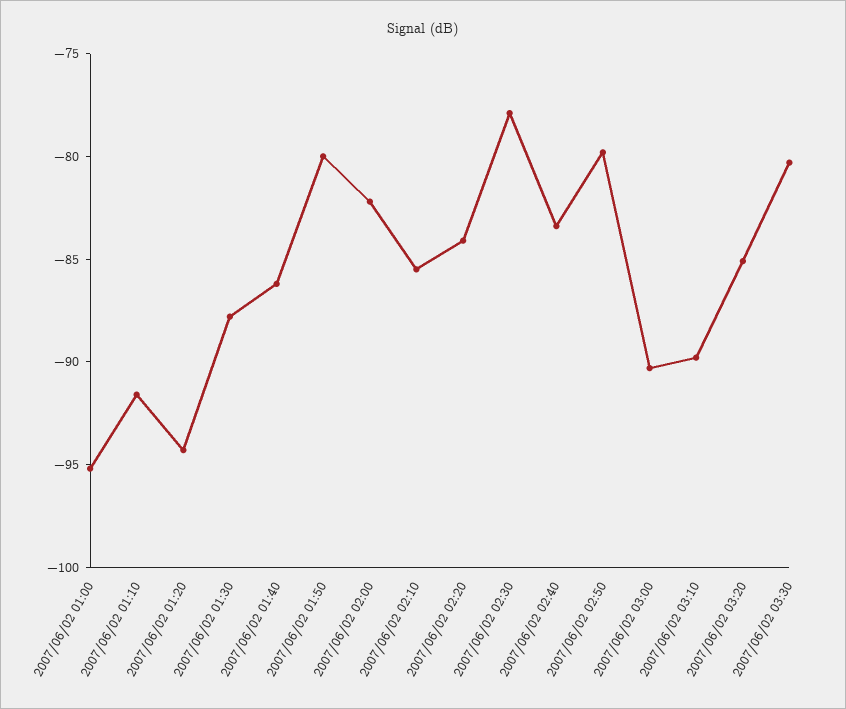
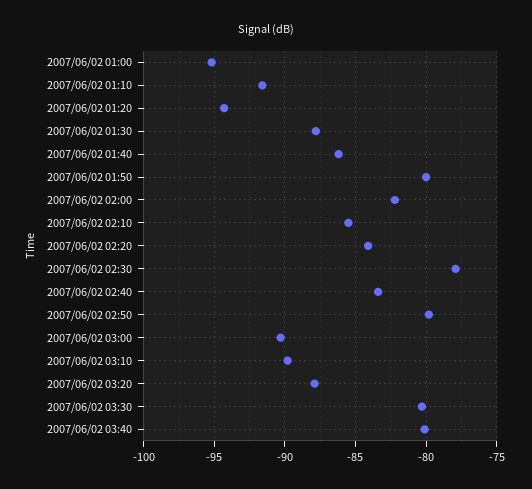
2007/06/02 03:20: -85 -> -88
2007/06/02 03:40: none -> -80

